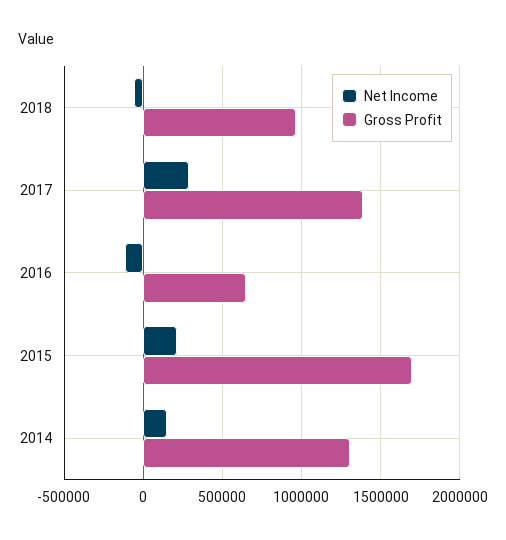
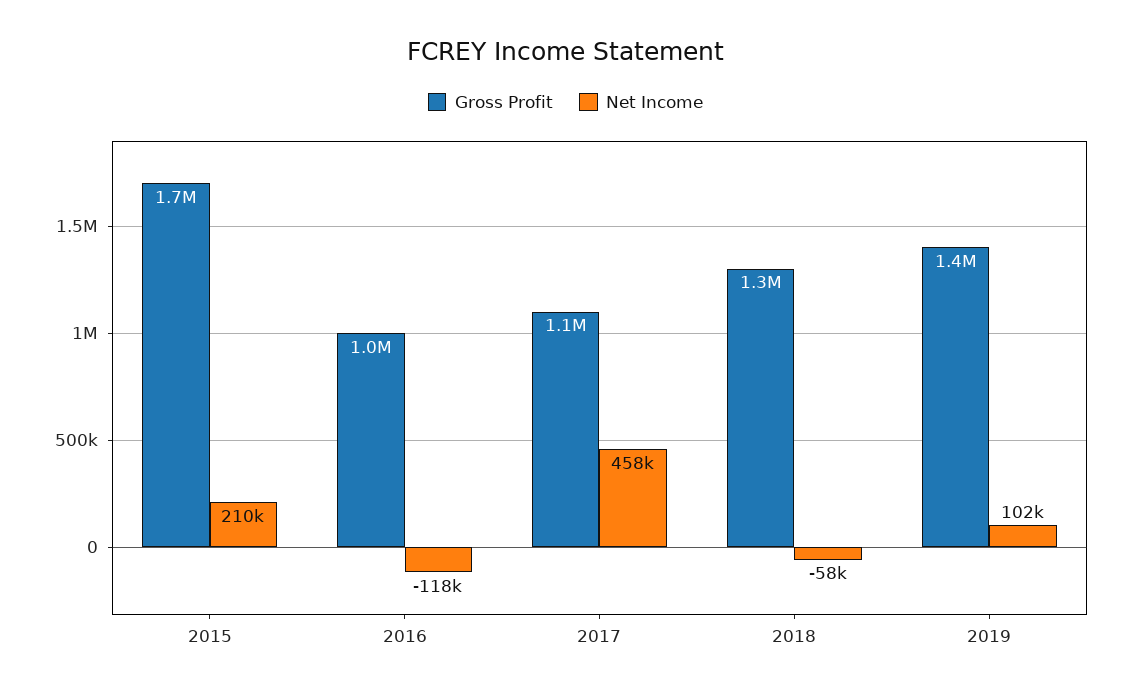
Gross Profit, 2018: 950000 -> 1300000
Net Income, 2017: 300000 -> 458000
Gross Profit, 2017: 1400000 -> 1100000
Gross Profit, 2016: 650000 -> 1000000
Net Income, 2014: 150000 -> none
Gross Profit, 2014: 1300000 -> none
Gross Profit, 2019: none -> 1400000
Net Income, 2019: none -> 102000

